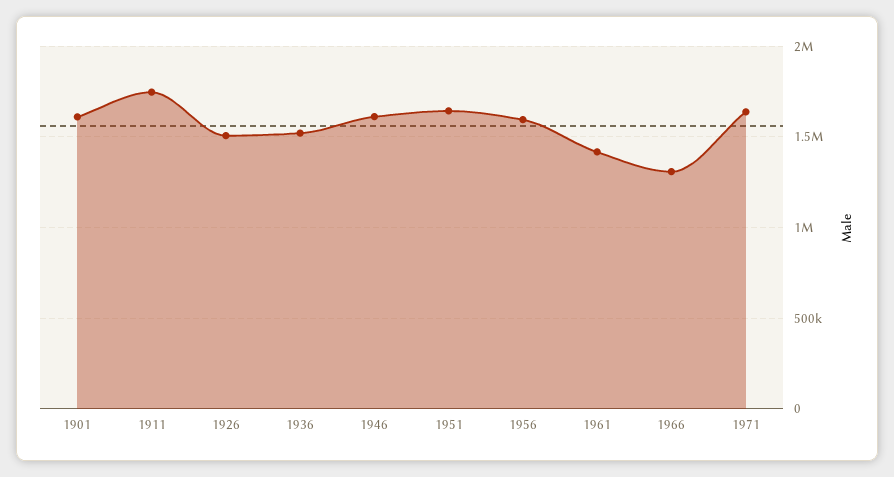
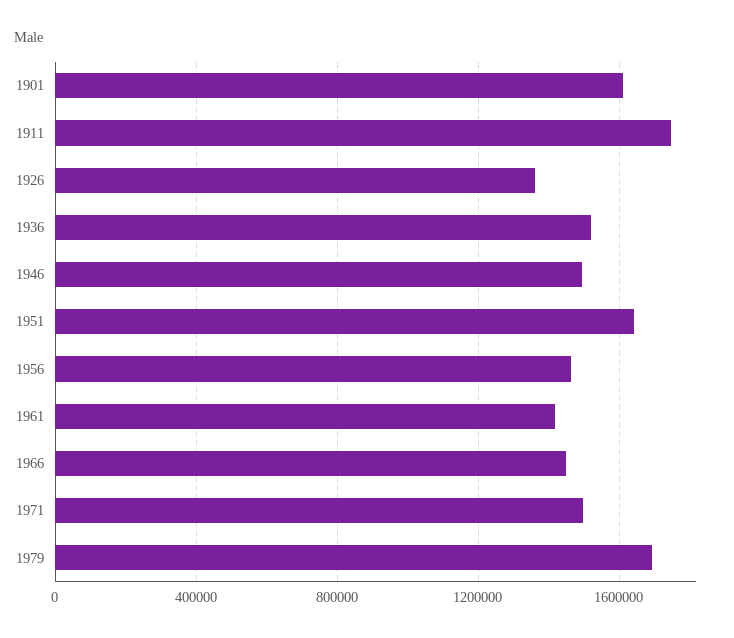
1926: 1500000 -> 1350000
1946: 1600000 -> 1500000
1956: 1600000 -> 1450000
1966: 1300000 -> 1450000
1971: 1650000 -> 1500000
1979: none -> 1700000

